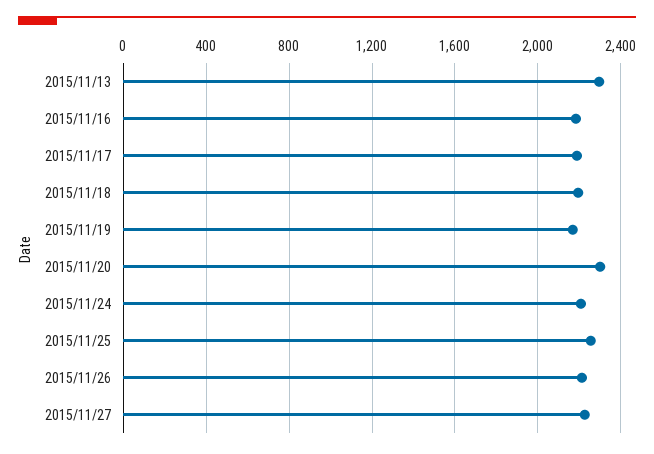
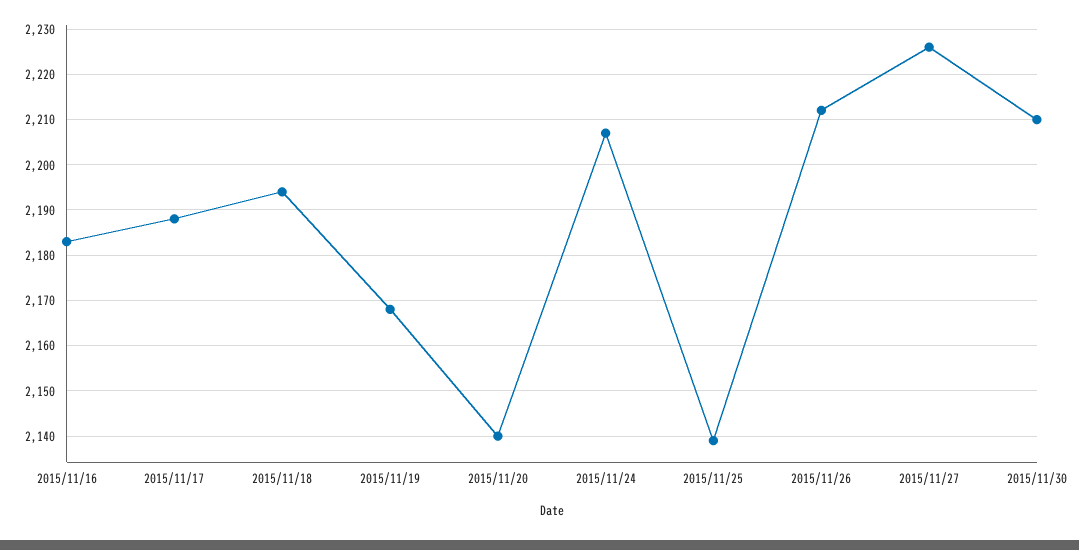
2015/11/13: 2300 -> none
2015/11/20: 2300 -> 2140
2015/11/25: 2250 -> 2140
2015/11/30: none -> 2210

